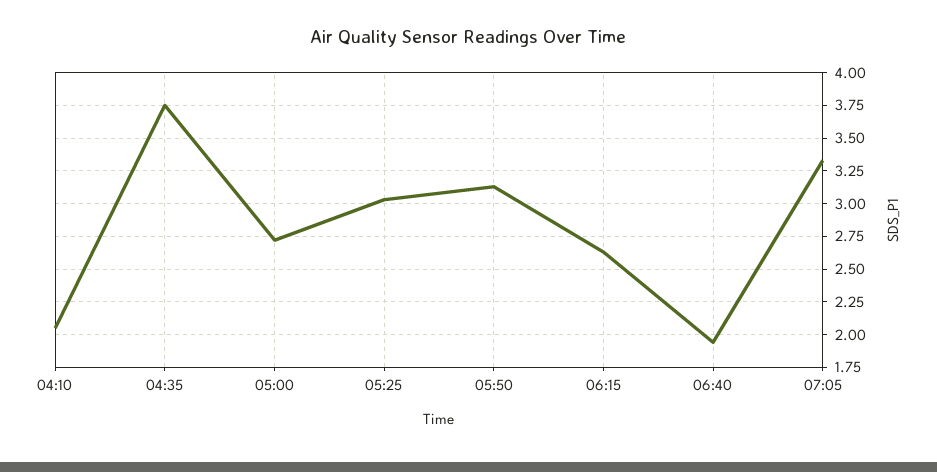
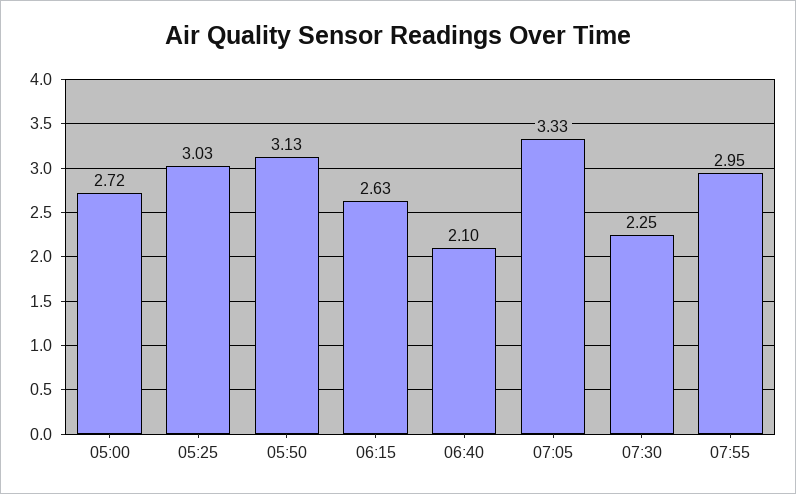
04:10: 2.05 -> none
04:35: 3.75 -> none
06:40: 1.95 -> 2.1
07:30: none -> 2.25
07:55: none -> 2.95

